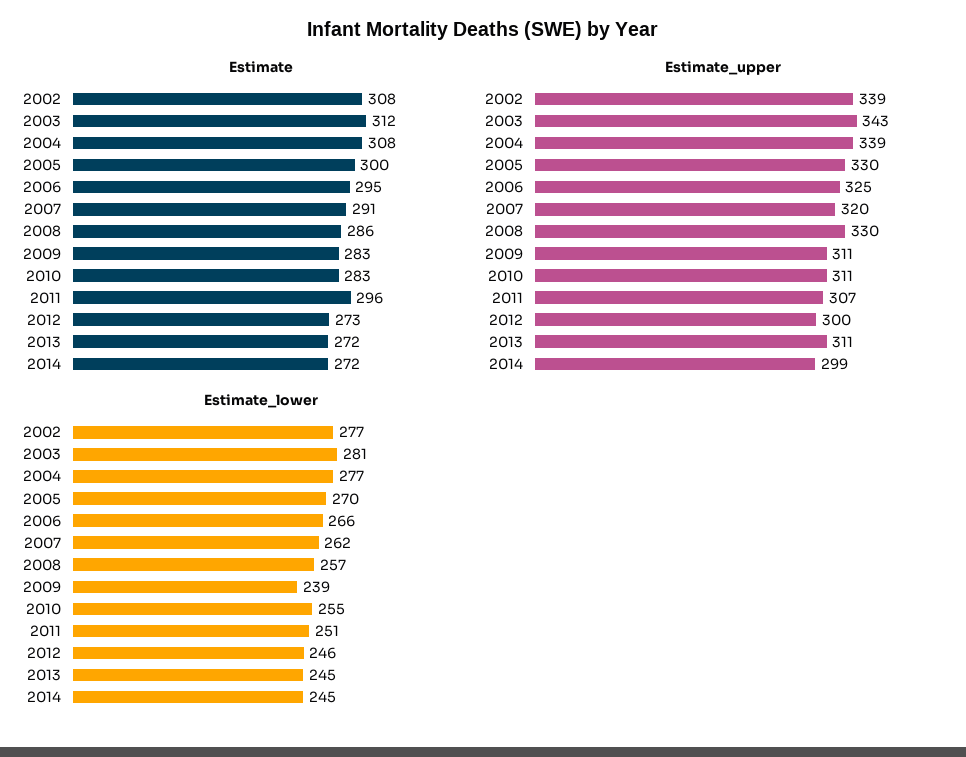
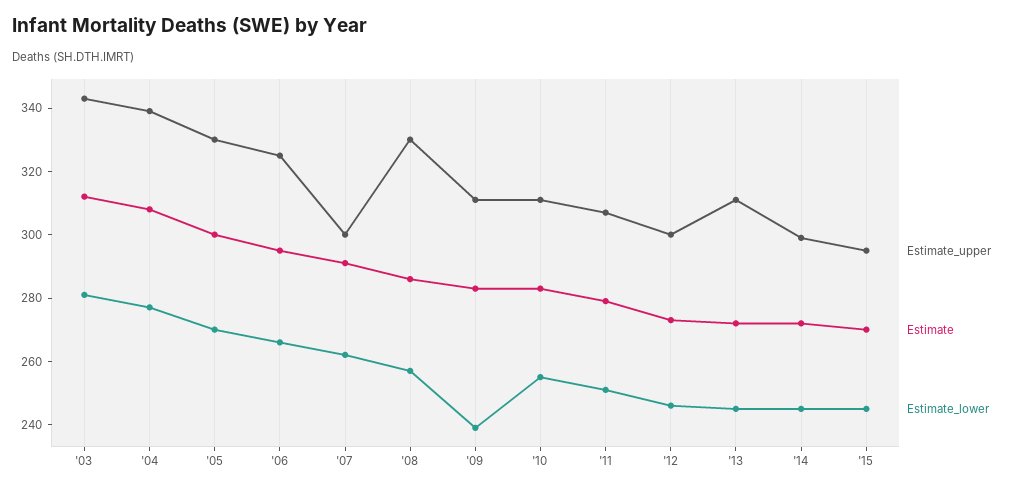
Estimate, 2002: 308 -> none
Estimate, 2011: 296 -> 280
Estimate_upper, 2002: 339 -> none
Estimate_upper, 2007: 320 -> 300
Estimate_lower, 2002: 277 -> none
Estimate_upper, '15: none -> 295
Estimate, '15: none -> 270
Estimate_lower, '15: none -> 245

